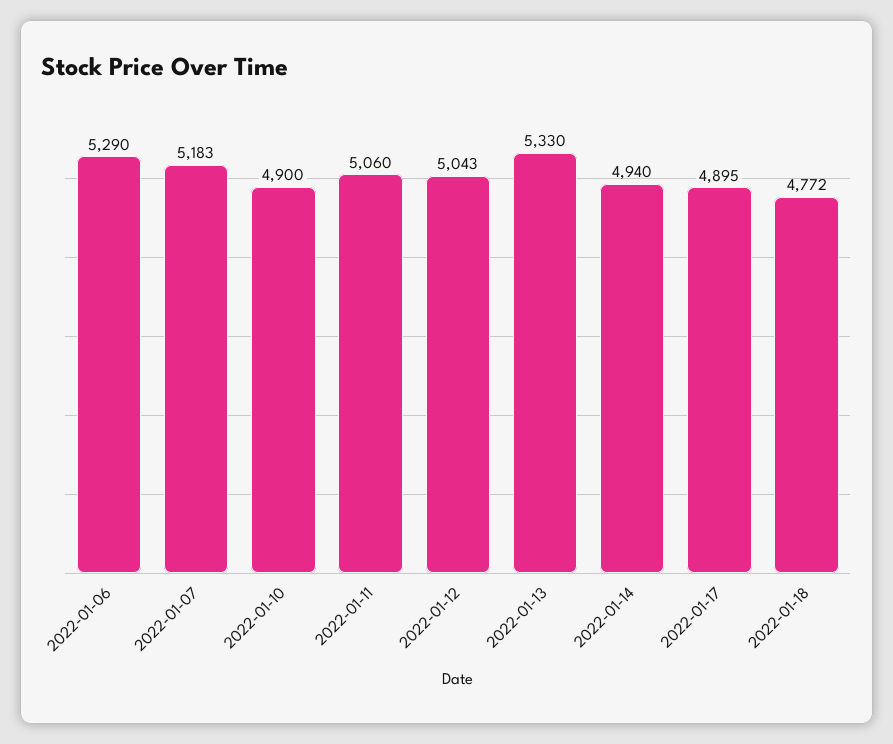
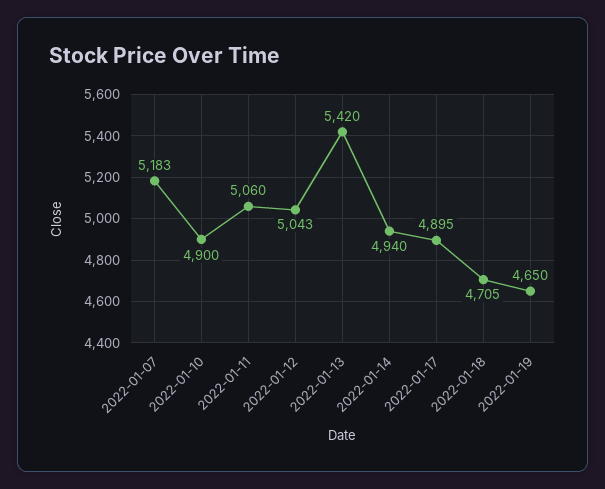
2022-01-06: 5290 -> none
2022-01-13: 5330 -> 5420
2022-01-18: 4772 -> 4705
2022-01-19: none -> 4650

